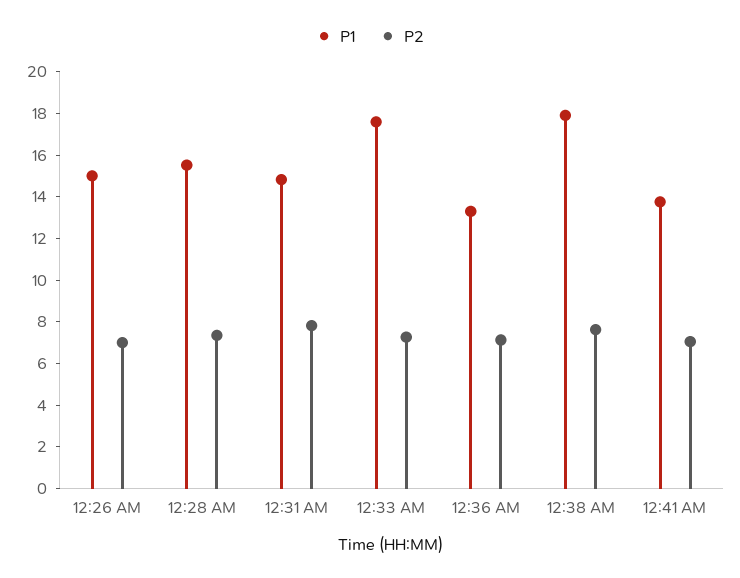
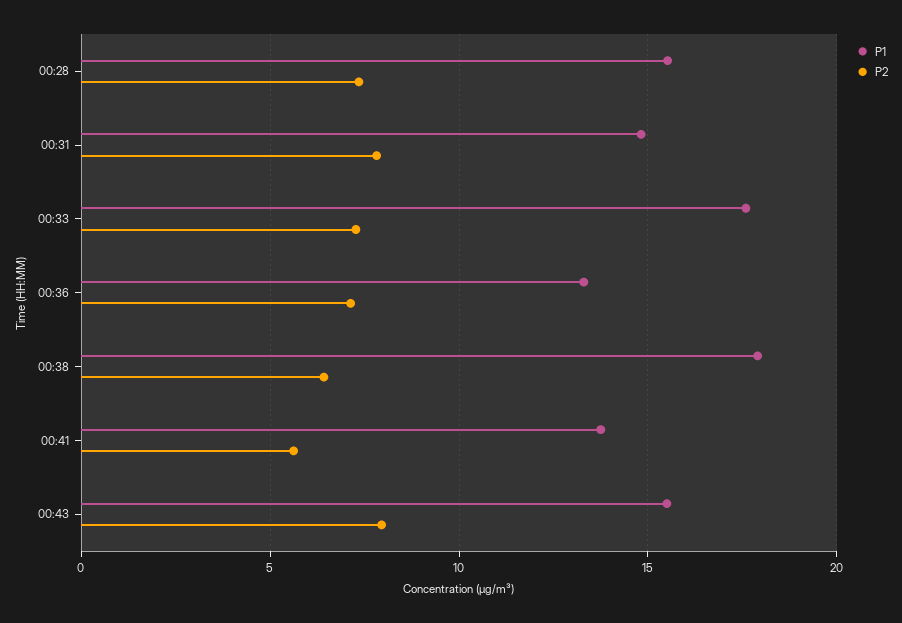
P1, 12:26 AM: 15 -> none
P2, 12:26 AM: 7 -> none
P2, 12:38 AM: 7.5 -> 6.5
P2, 12:41 AM: 7 -> 5.5
P1, 00:43: none -> 15.5
P2, 00:43: none -> 8

